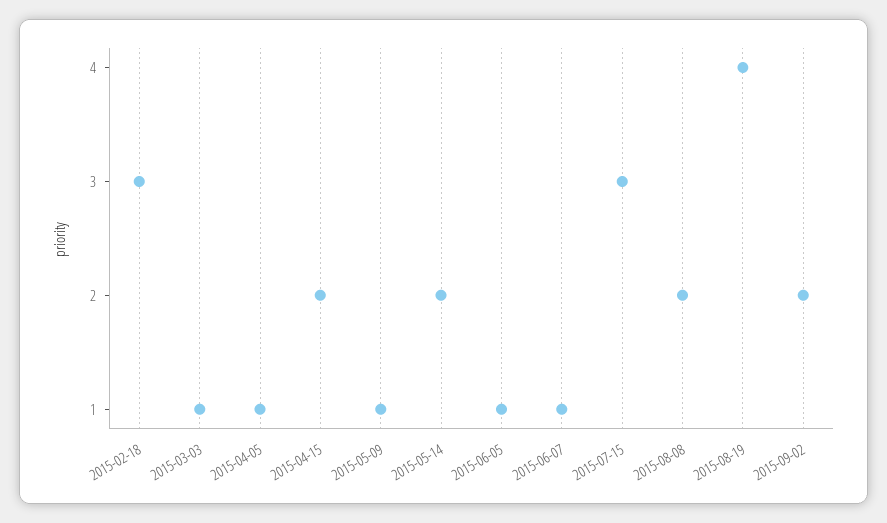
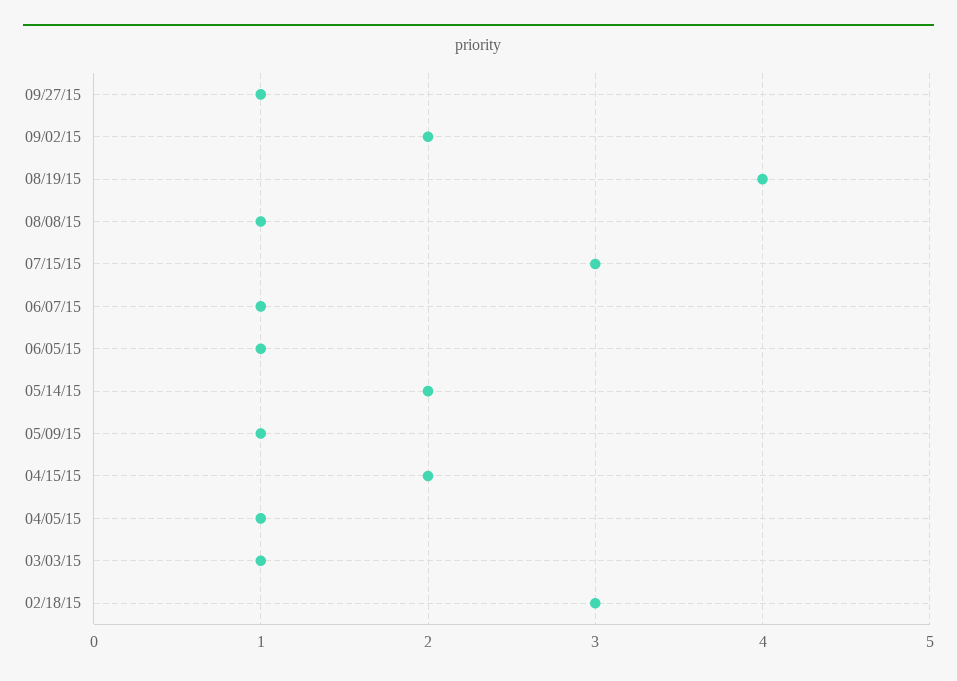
2015-08-08: 2 -> 1
09/27/15: none -> 1

